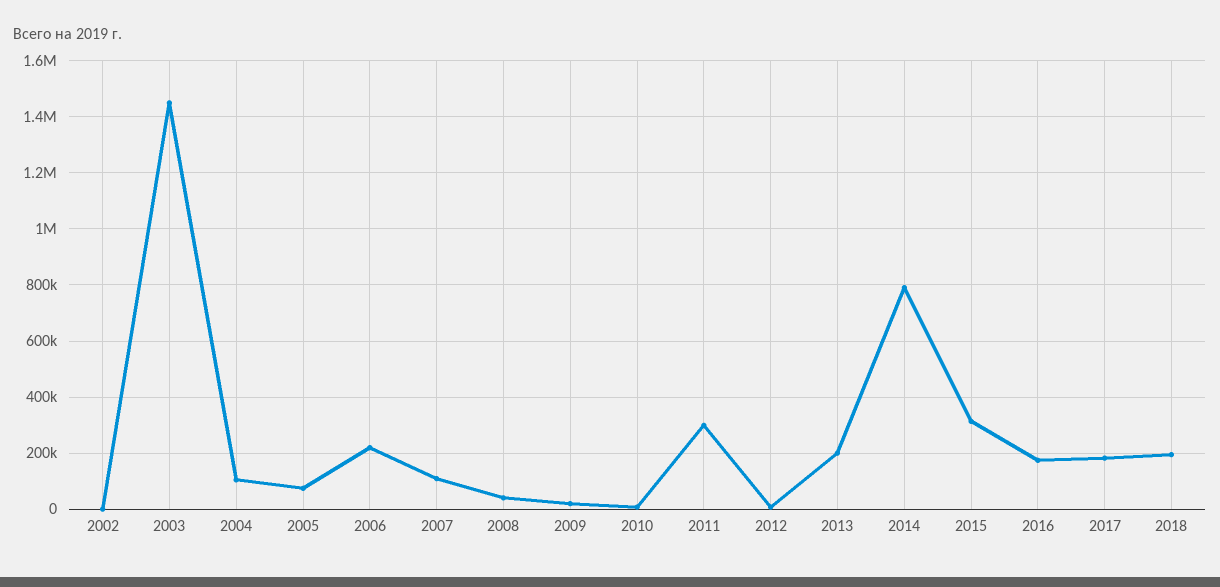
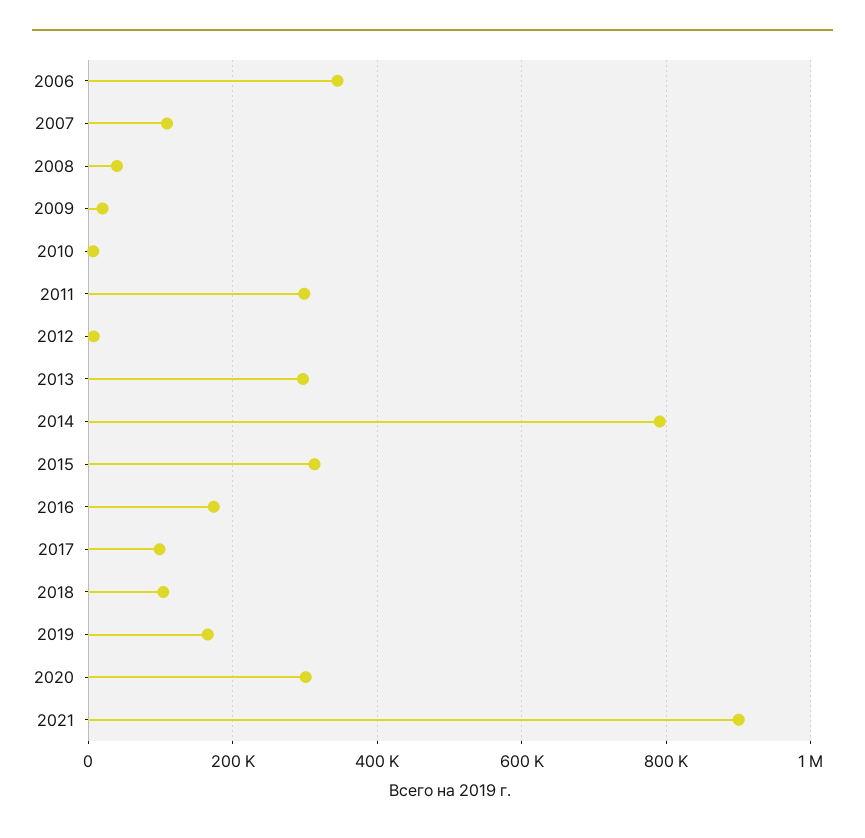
2002: 0 -> none
2003: 1450000 -> none
2004: 100000 -> none
2005: 75000 -> none
2006: 225000 -> 340000
2013: 200000 -> 300000
2017: 175000 -> 100000
2018: 200000 -> 100000
2019: none -> 160000
2020: none -> 300000
2021: none -> 900000

